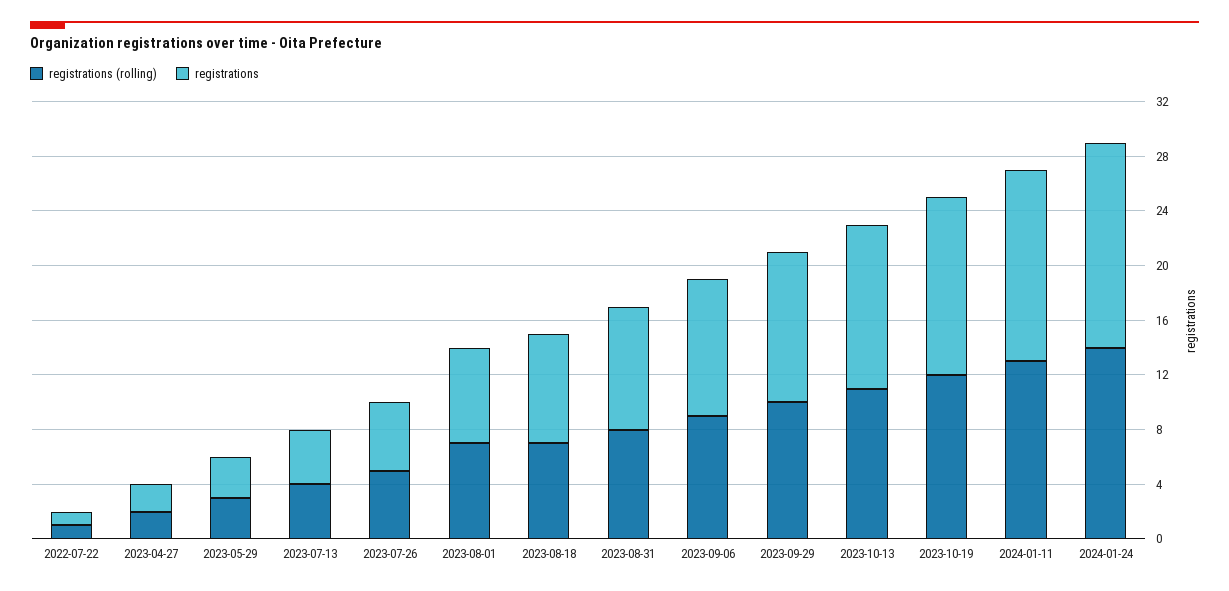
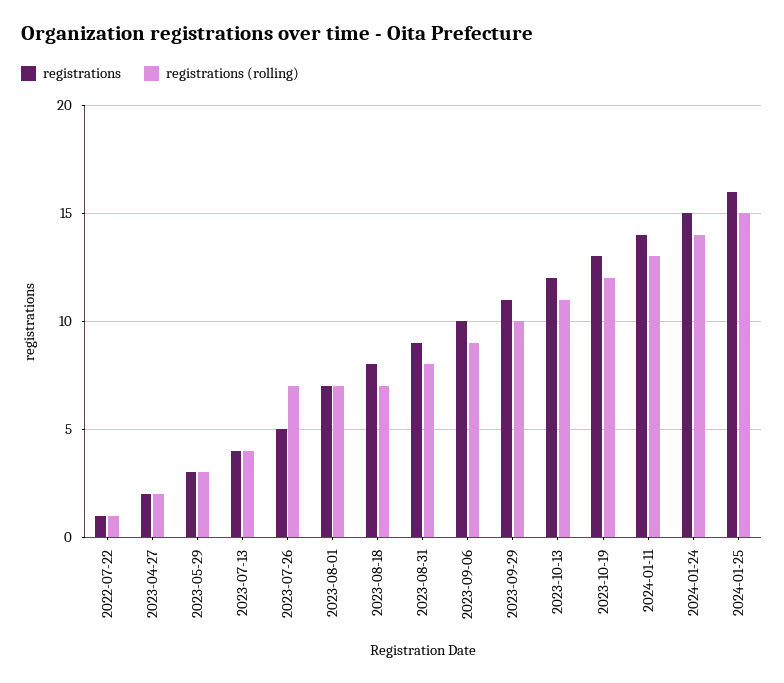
registrations (rolling), 2023-07-26: 5 -> 7
registrations, 2024-01-25: none -> 16
registrations (rolling), 2024-01-25: none -> 15

